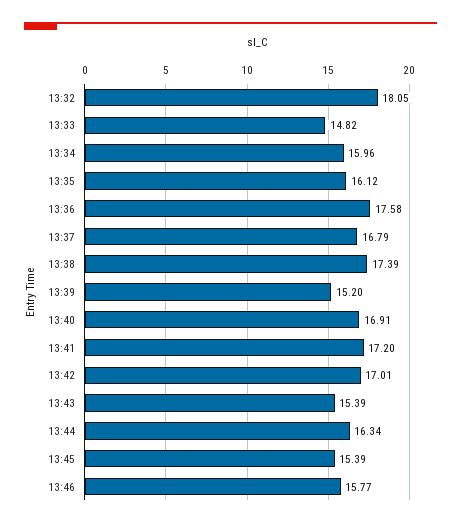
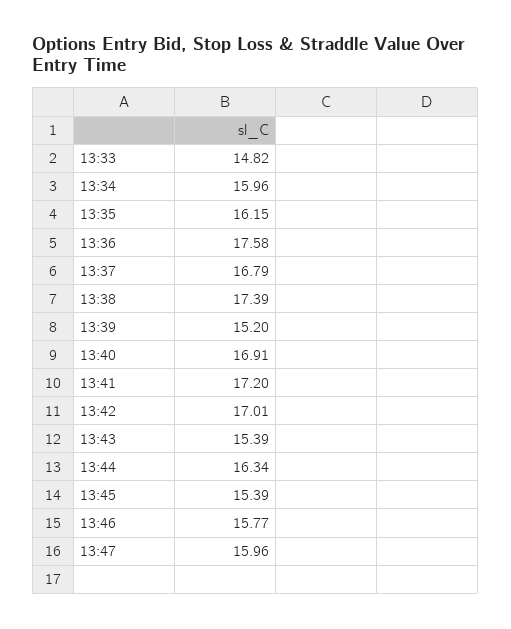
13:32: 18.05 -> none
13:35: 16.12 -> 16.15
13:47: none -> 15.96

